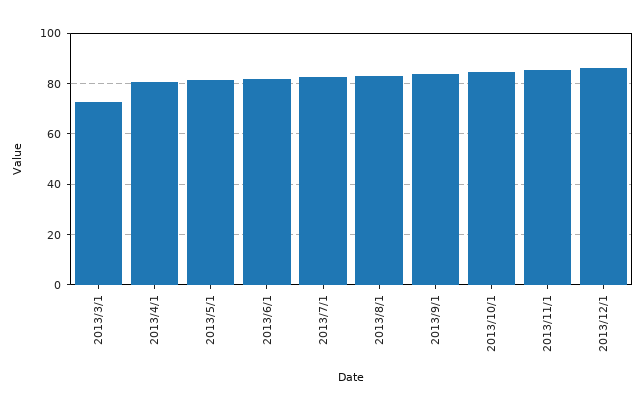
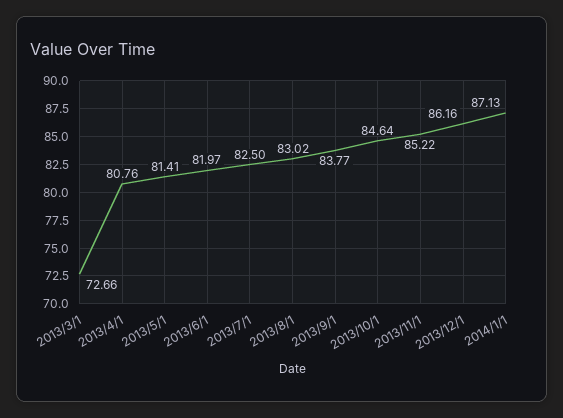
2014/1/1: none -> 87.13

